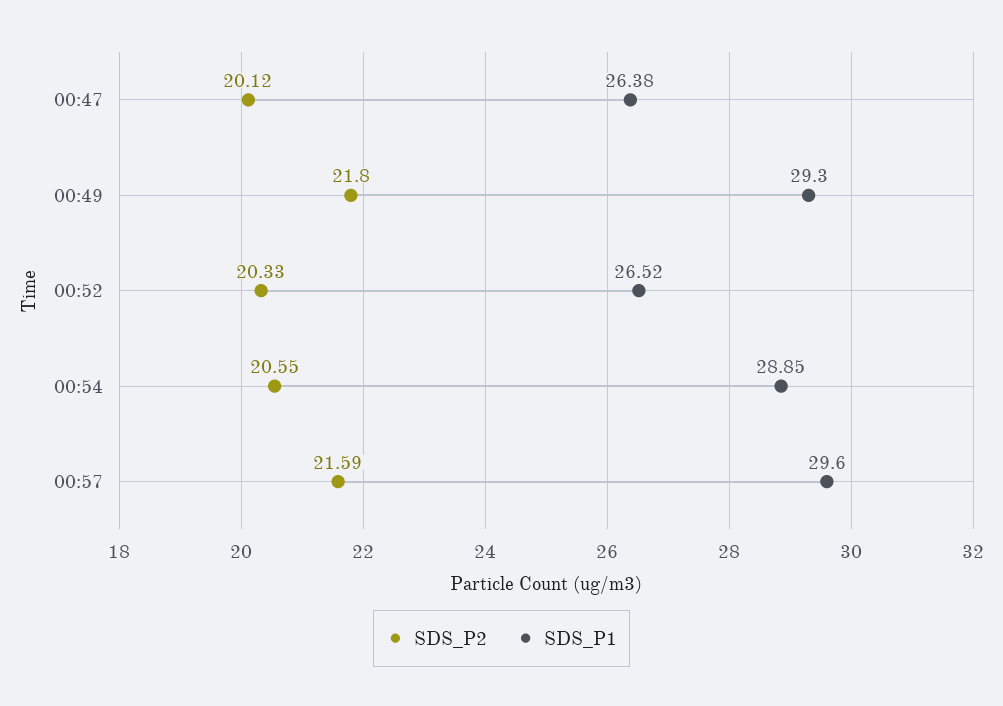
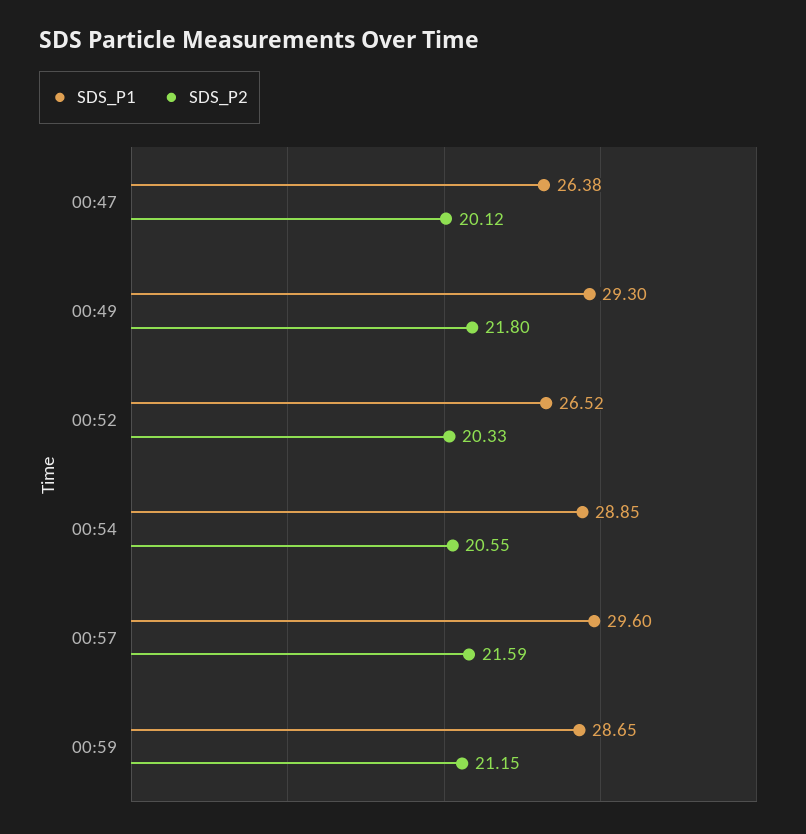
SDS_P1, 00:59: none -> 28.65
SDS_P2, 00:59: none -> 21.15

